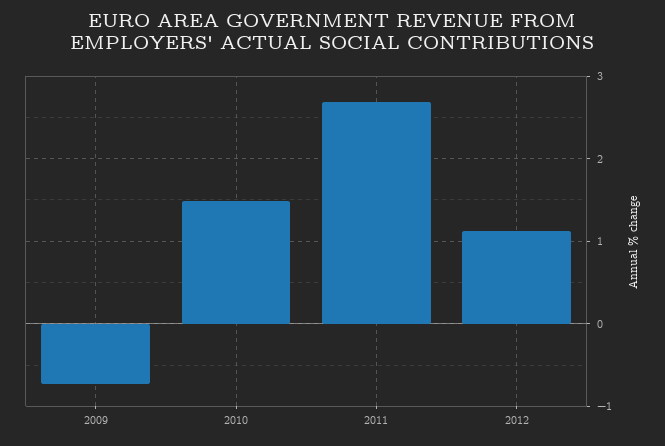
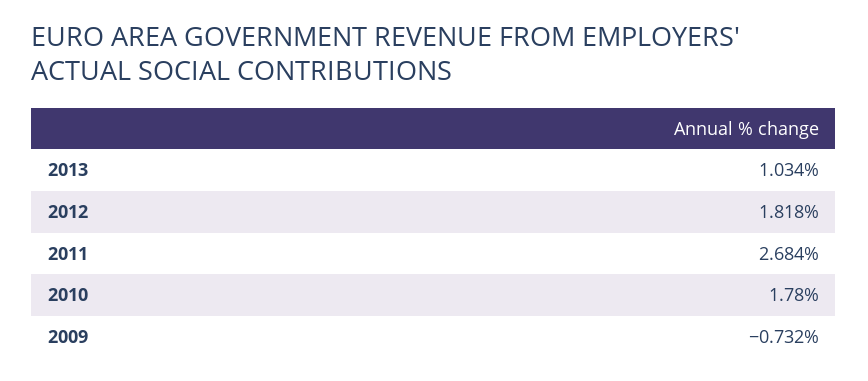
2010: 1.5 -> 1.78
2012: 1.1 -> 1.818
2013: none -> 1.034

